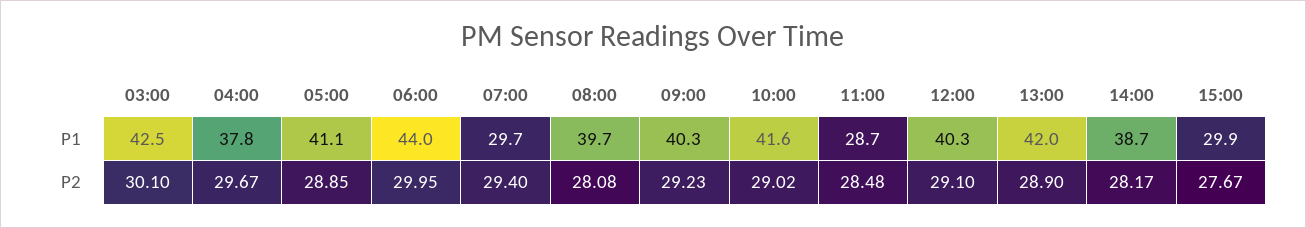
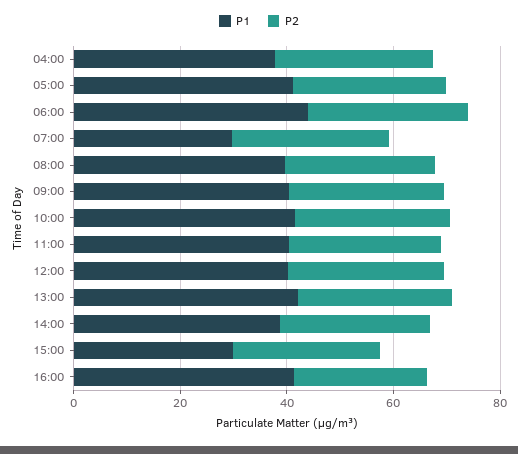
P1, 03:00: 42.5 -> none
P1, 11:00: 28.7 -> 40
P2, 03:00: 30.1 -> none
P1, 16:00: none -> 40
P2, 16:00: none -> 25

